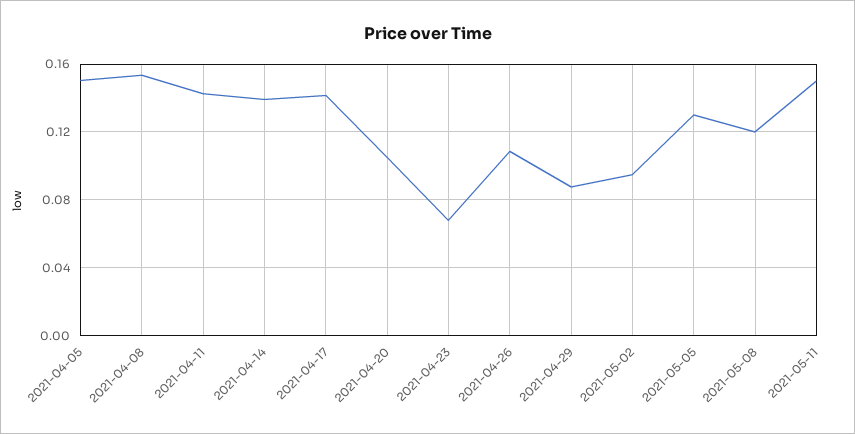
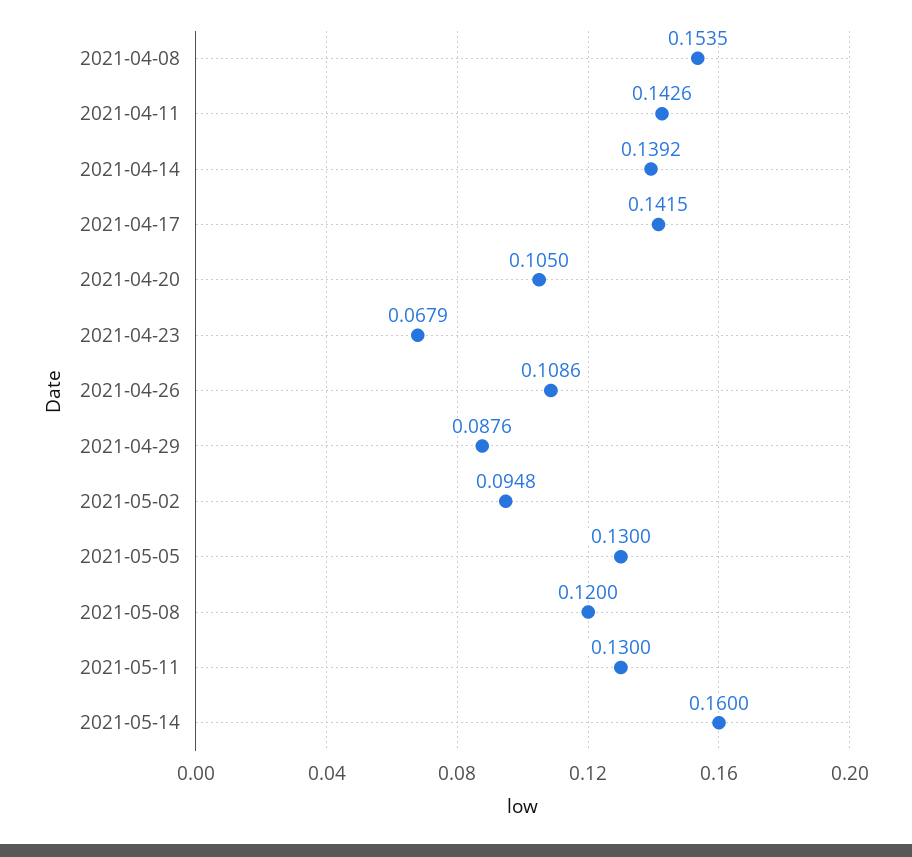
2021-04-05: 0.15 -> none
2021-05-11: 0.15 -> 0.13
2021-05-14: none -> 0.16

